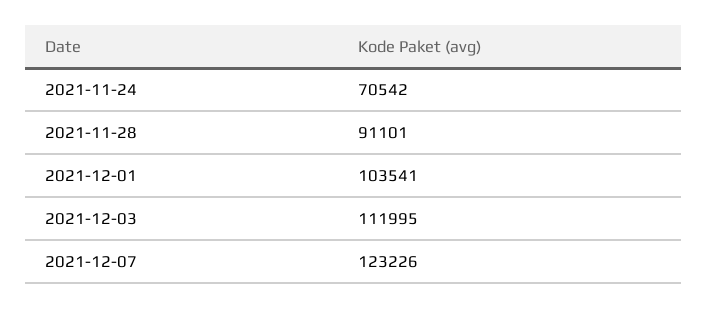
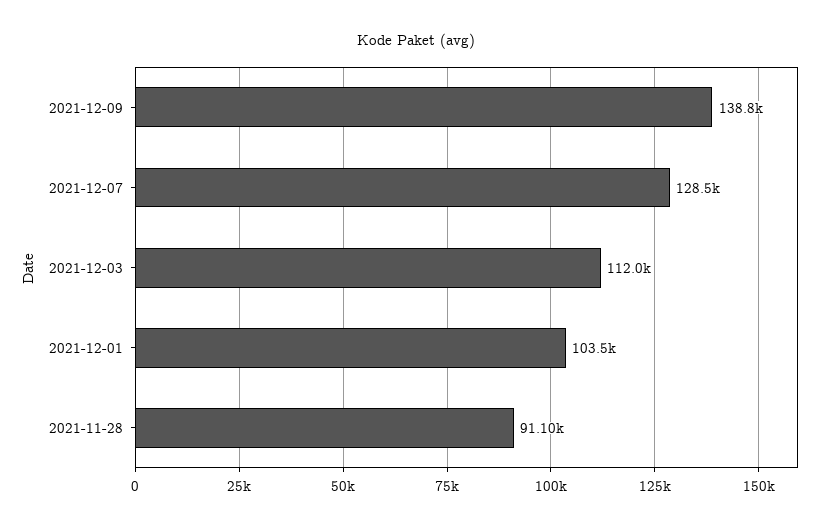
2021-11-24: 70542 -> none
2021-12-07: 123226 -> 128500
2021-12-09: none -> 138800

